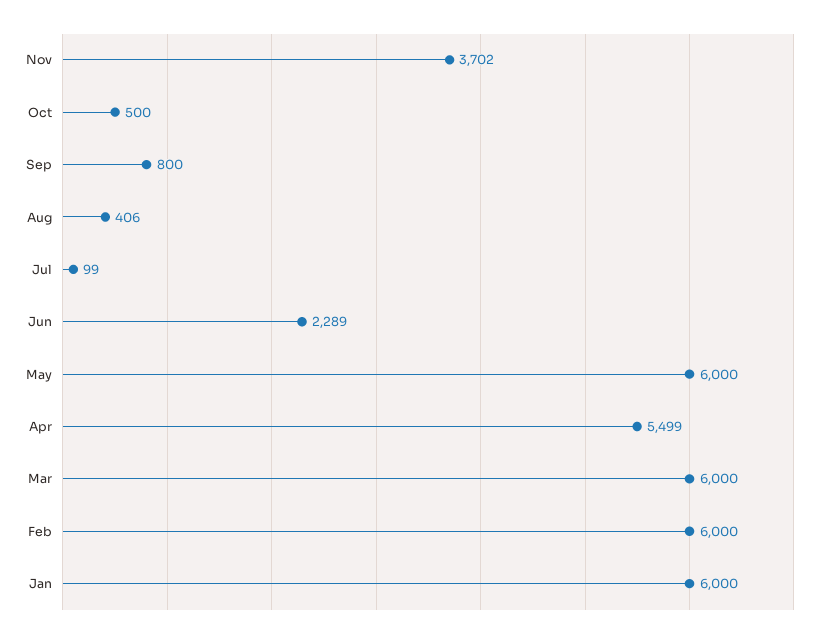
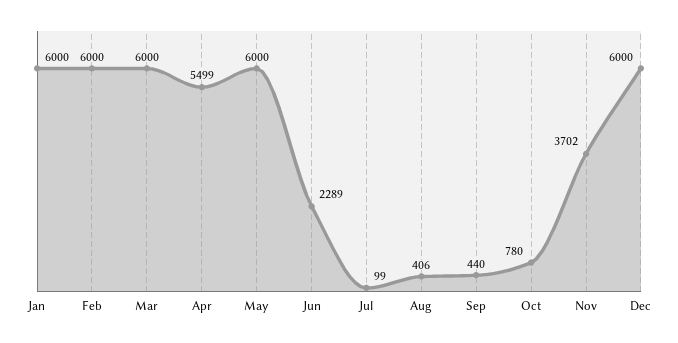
Oct: 500 -> 780
Sep: 800 -> 440
Dec: none -> 6000

